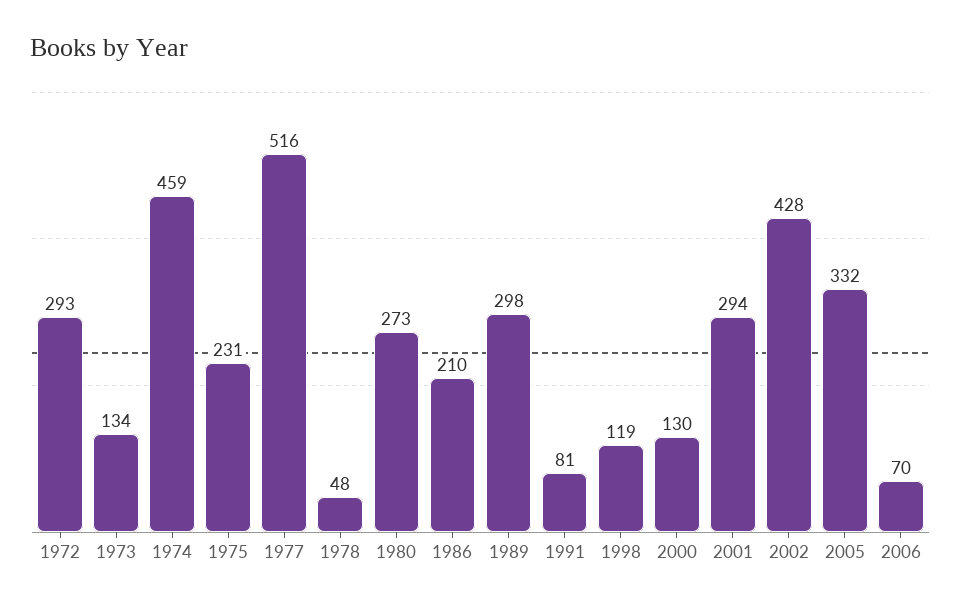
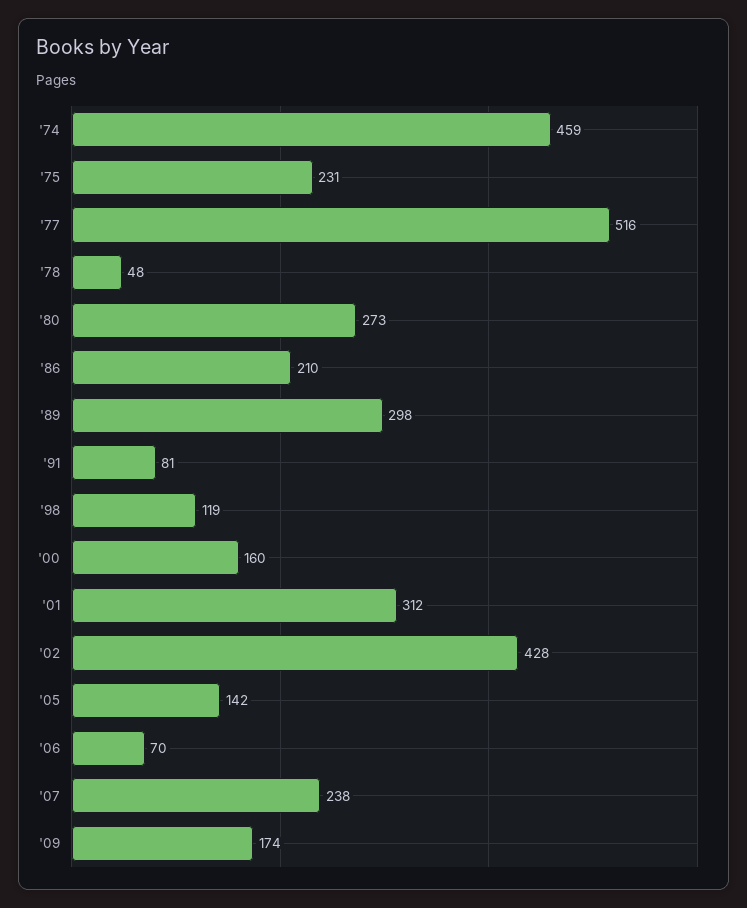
1972: 293 -> none
1973: 134 -> none
2000: 130 -> 160
2001: 294 -> 312
2005: 332 -> 142
'07: none -> 238
'09: none -> 174

